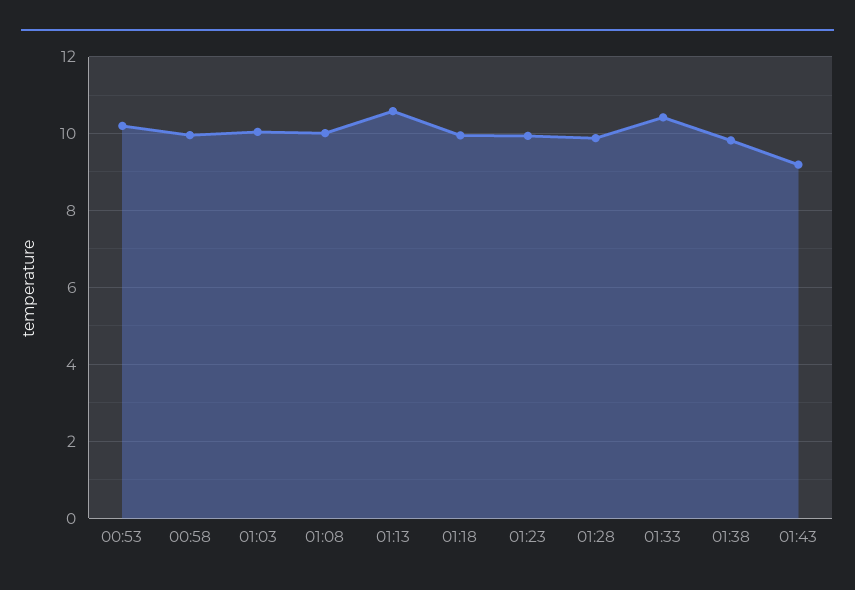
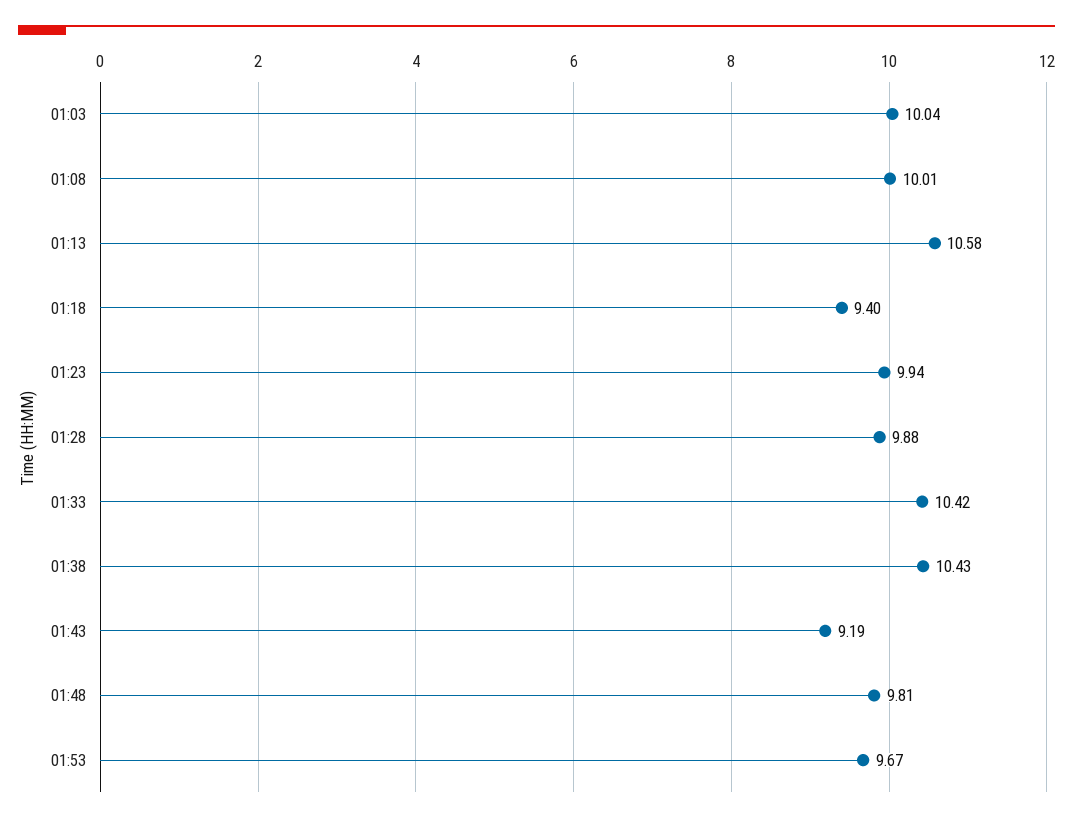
00:53: 10.2 -> none
00:58: 10 -> none
01:18: 10 -> 9.4
01:38: 9.8 -> 10.43
01:48: none -> 9.81
01:53: none -> 9.67

